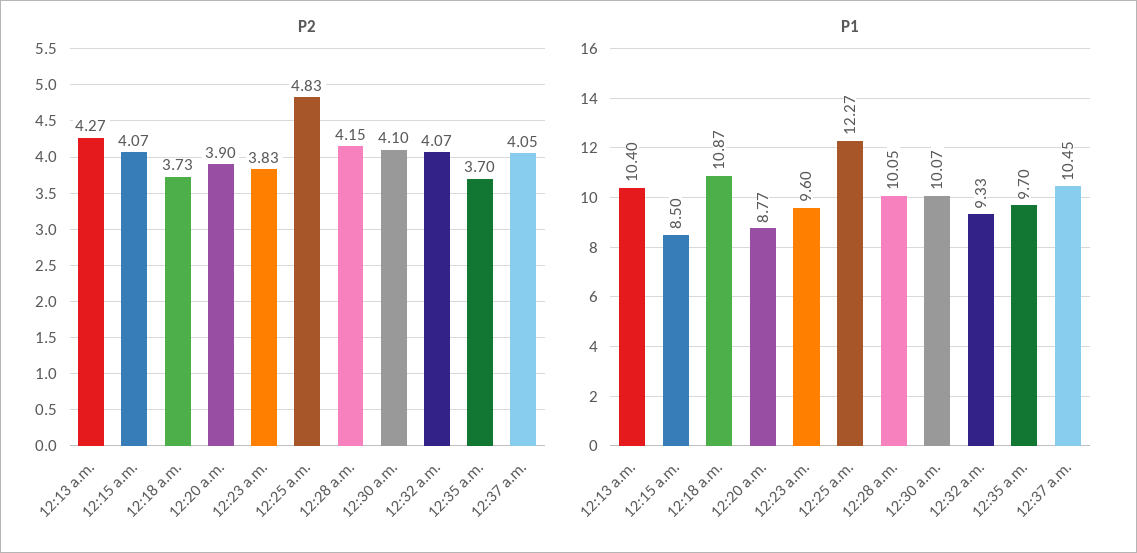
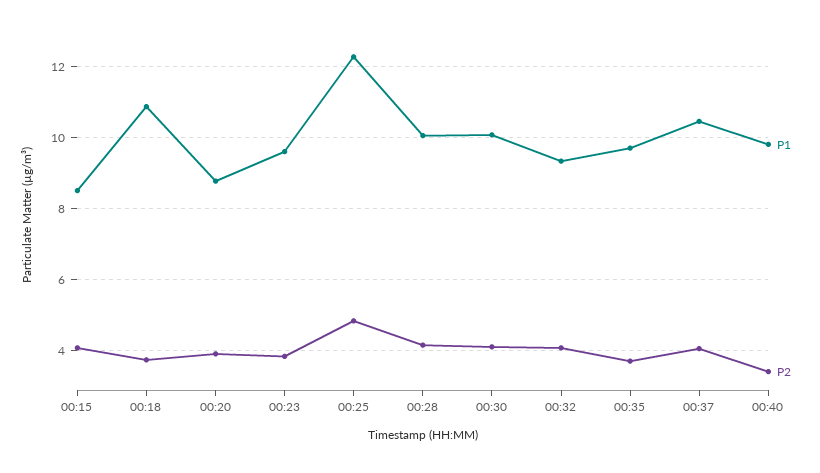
P2, 12:13 a.m.: 4.27 -> none
P1, 12:13 a.m.: 10.4 -> none
P1, 00:40: none -> 9.8
P2, 00:40: none -> 3.4

